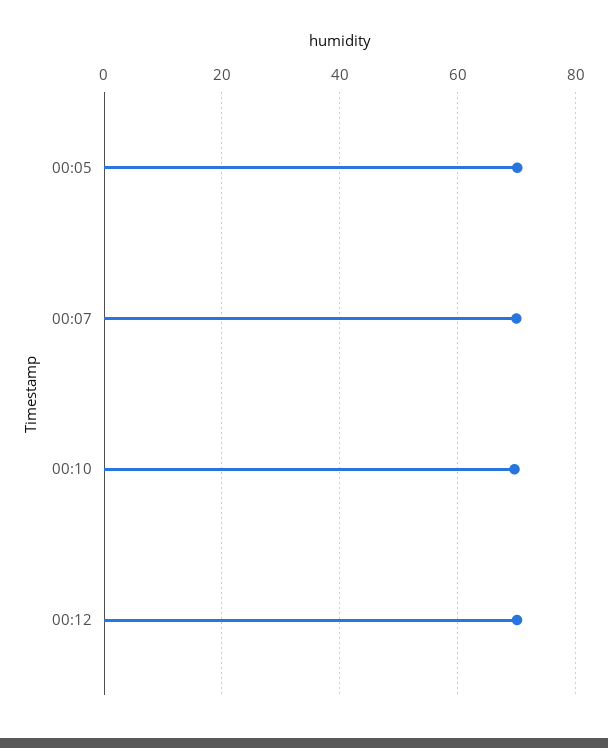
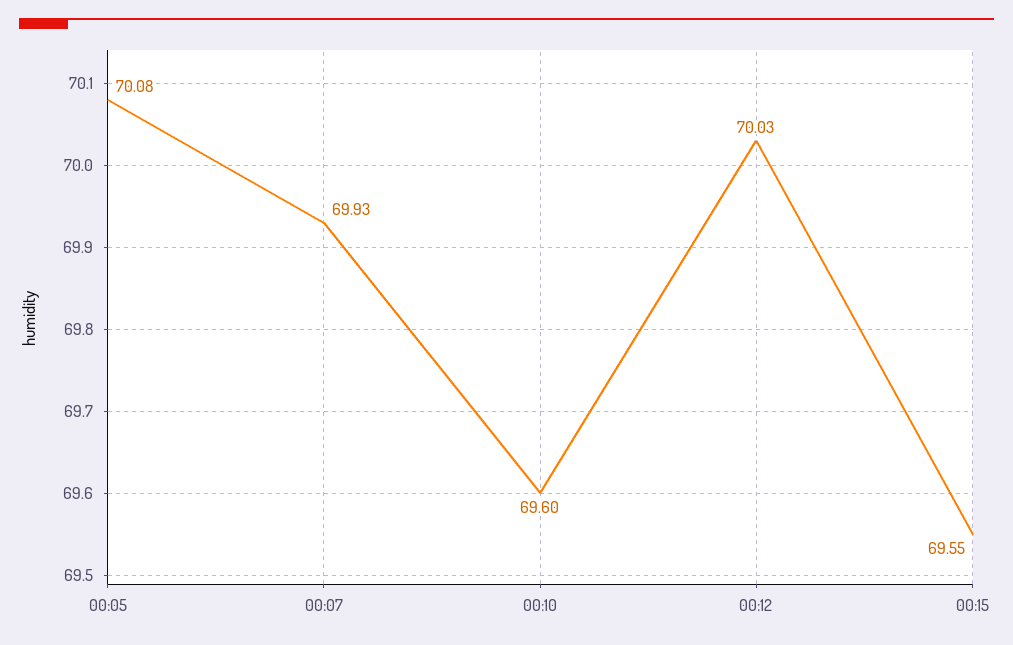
00:15: none -> 69.55

